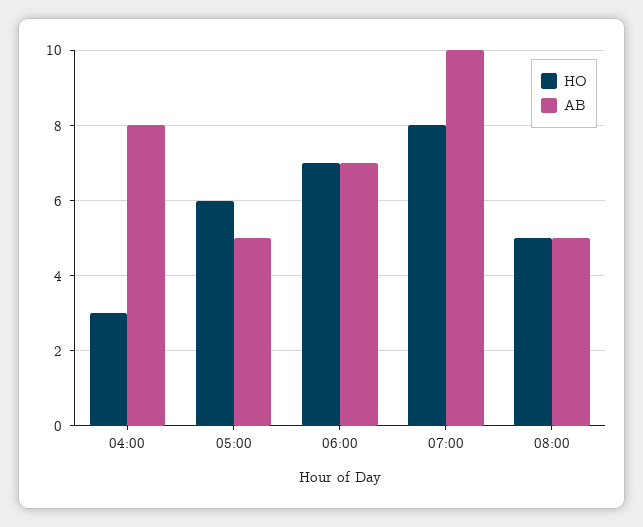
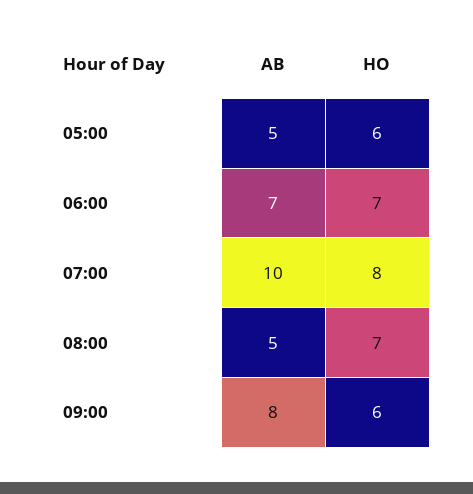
HO, 04:00: 3 -> none
AB, 04:00: 8 -> none
HO, 08:00: 5 -> 7
AB, 09:00: none -> 8
HO, 09:00: none -> 6

